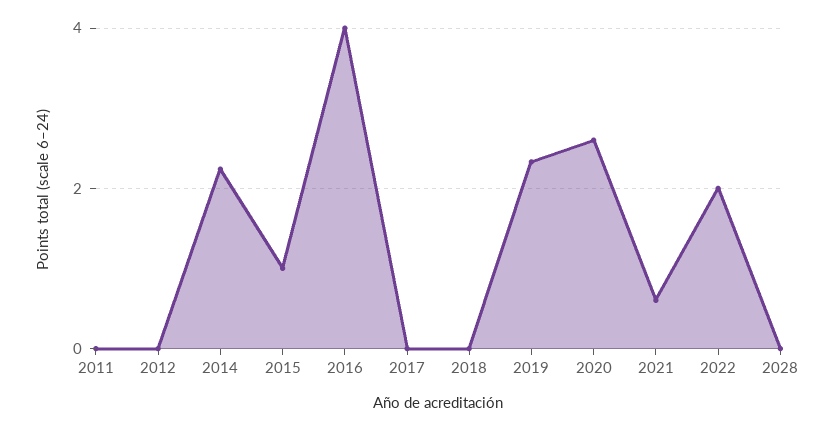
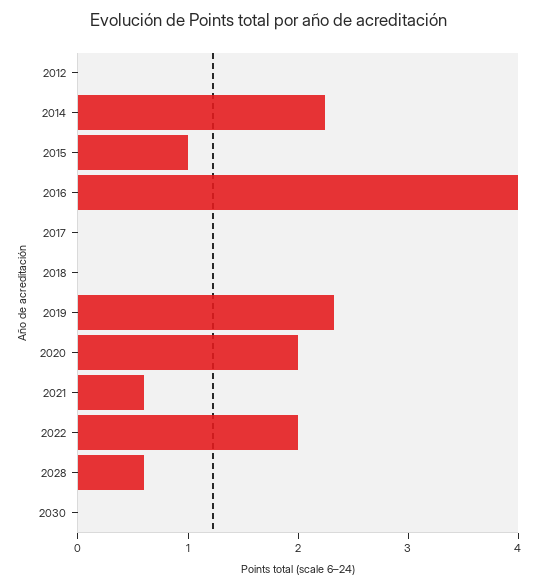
2011: 0 -> none
2020: 2.6 -> 2
2028: 0 -> 0.6
2030: none -> 0

